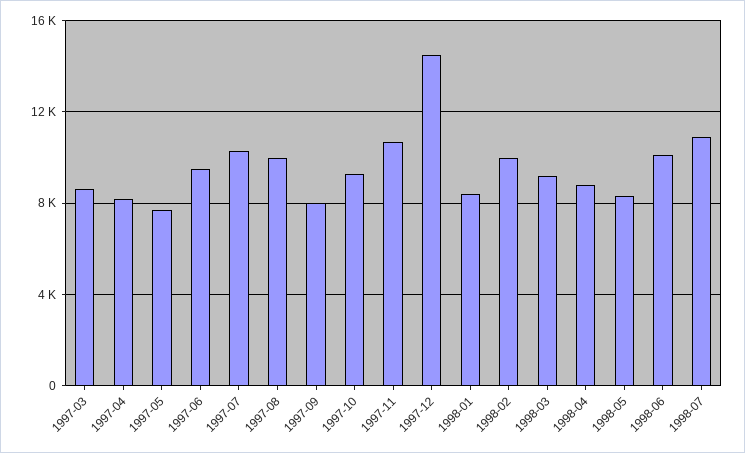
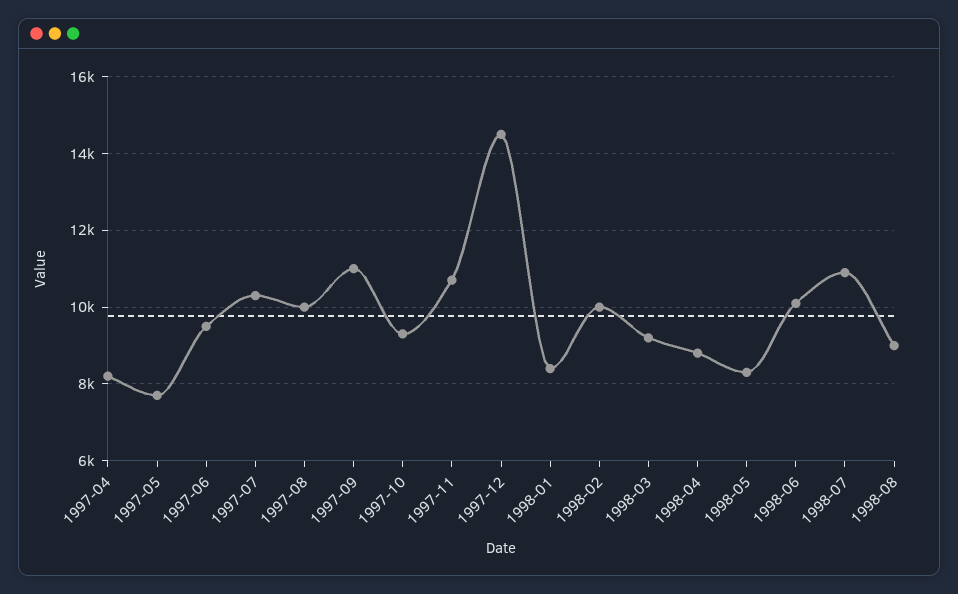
1997-03: 8500 -> none
1997-09: 8000 -> 11000
1998-08: none -> 9000

